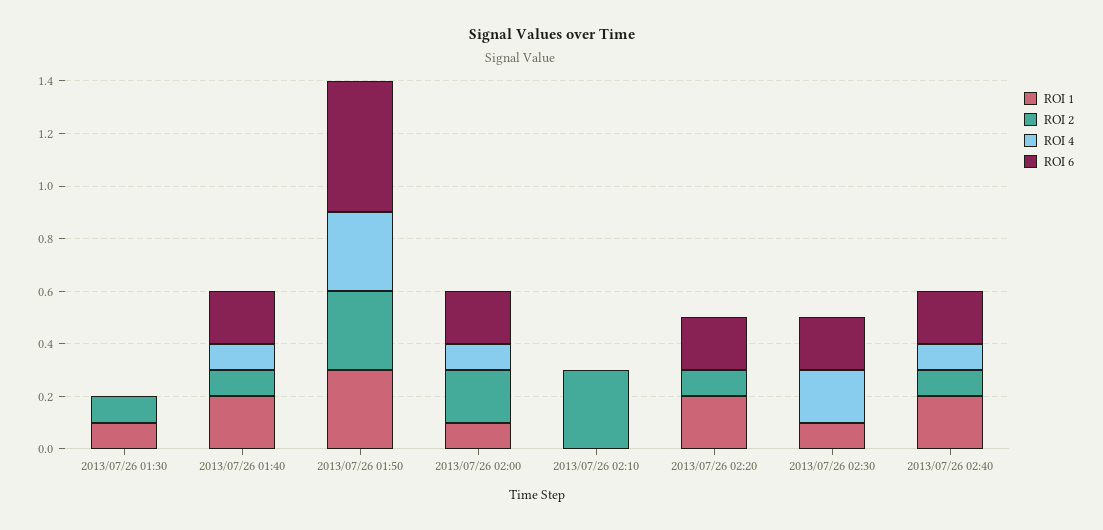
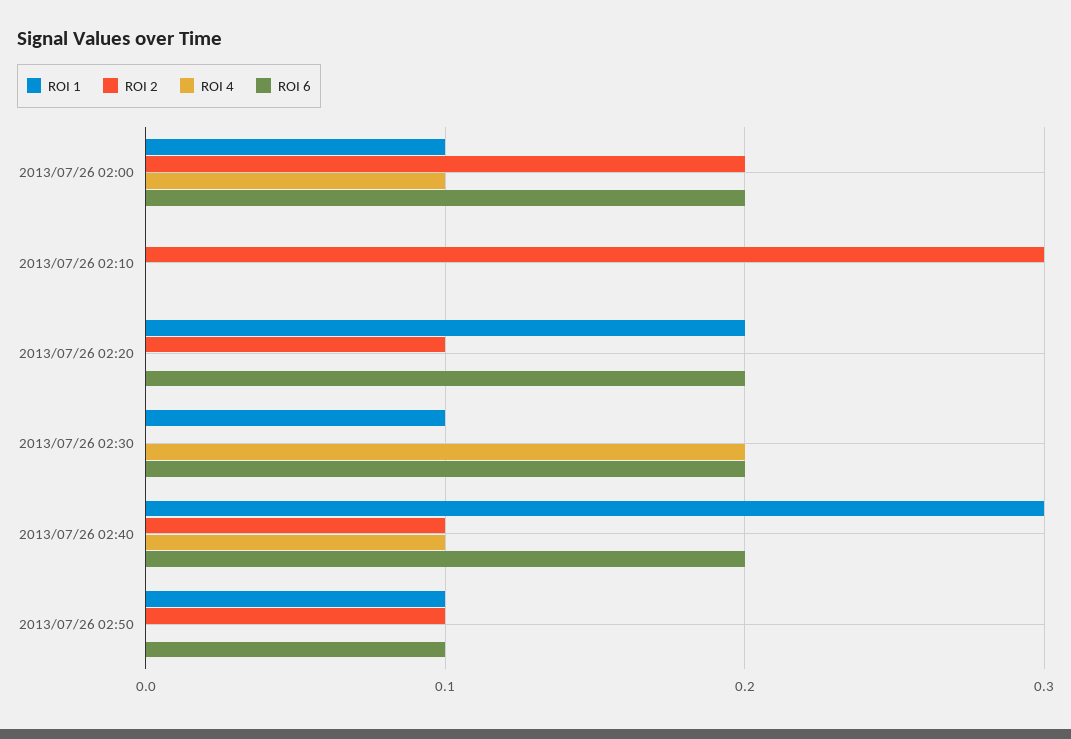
ROI 1, 2013/07/26 01:30: 0.1 -> none
ROI 2, 2013/07/26 01:30: 0.1 -> none
ROI 4, 2013/07/26 01:30: 0 -> none
ROI 6, 2013/07/26 01:30: 0 -> none
ROI 1, 2013/07/26 01:40: 0.2 -> none
ROI 2, 2013/07/26 01:40: 0.1 -> none
ROI 4, 2013/07/26 01:40: 0.1 -> none
ROI 6, 2013/07/26 01:40: 0.2 -> none
ROI 1, 2013/07/26 01:50: 0.3 -> none
ROI 2, 2013/07/26 01:50: 0.3 -> none
ROI 4, 2013/07/26 01:50: 0.3 -> none
ROI 6, 2013/07/26 01:50: 0.5 -> none
ROI 1, 2013/07/26 02:40: 0.2 -> 0.3
ROI 1, 2013/07/26 02:50: none -> 0.1
ROI 2, 2013/07/26 02:50: none -> 0.1
ROI 4, 2013/07/26 02:50: none -> 0
ROI 6, 2013/07/26 02:50: none -> 0.1

